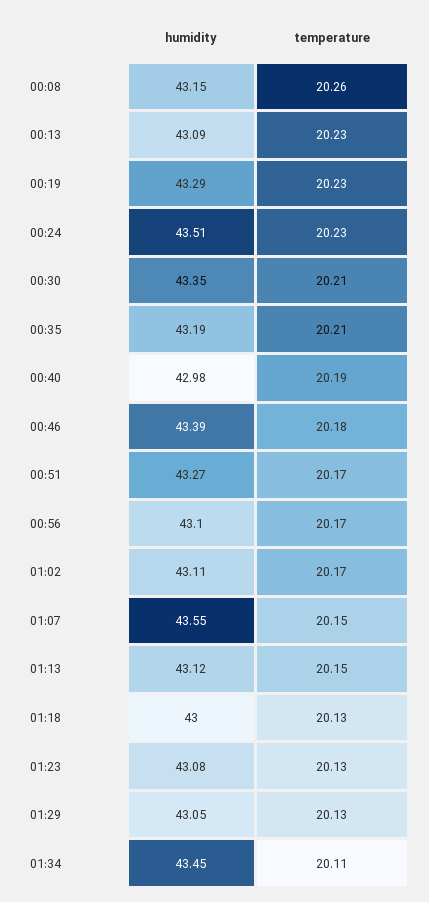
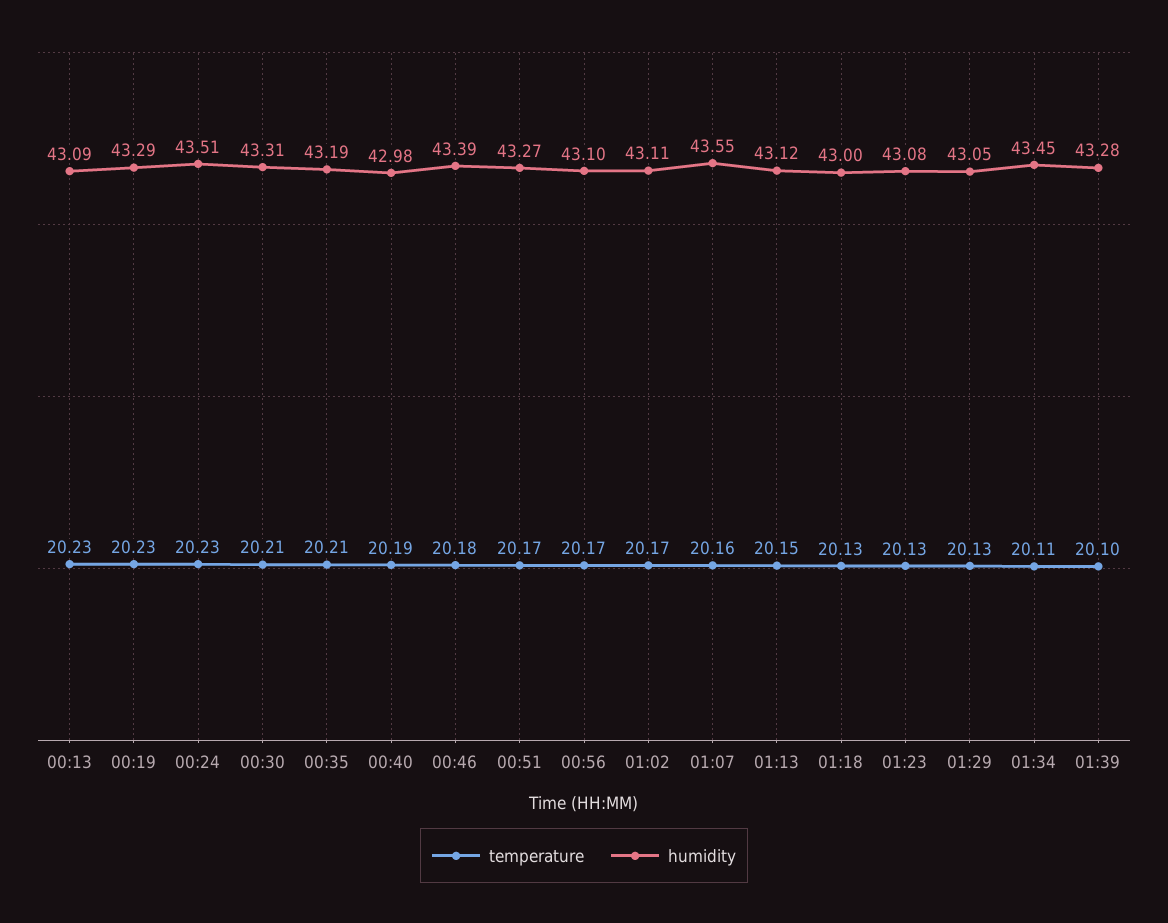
humidity, 00:08: 43.15 -> none
temperature, 00:08: 20.26 -> none
humidity, 00:30: 43.35 -> 43.31
temperature, 01:07: 20.15 -> 20.16
temperature, 01:39: none -> 20.1
humidity, 01:39: none -> 43.28

